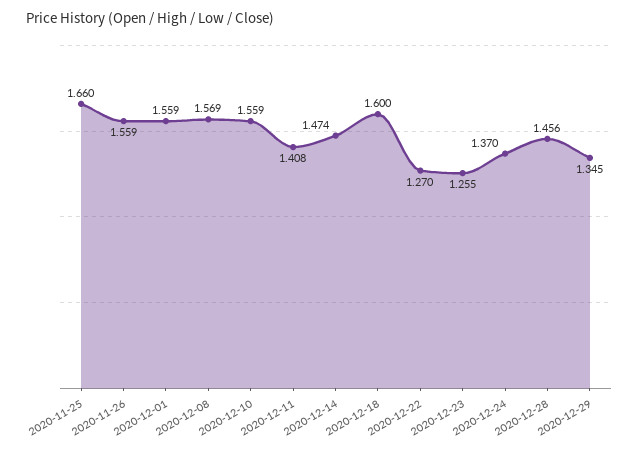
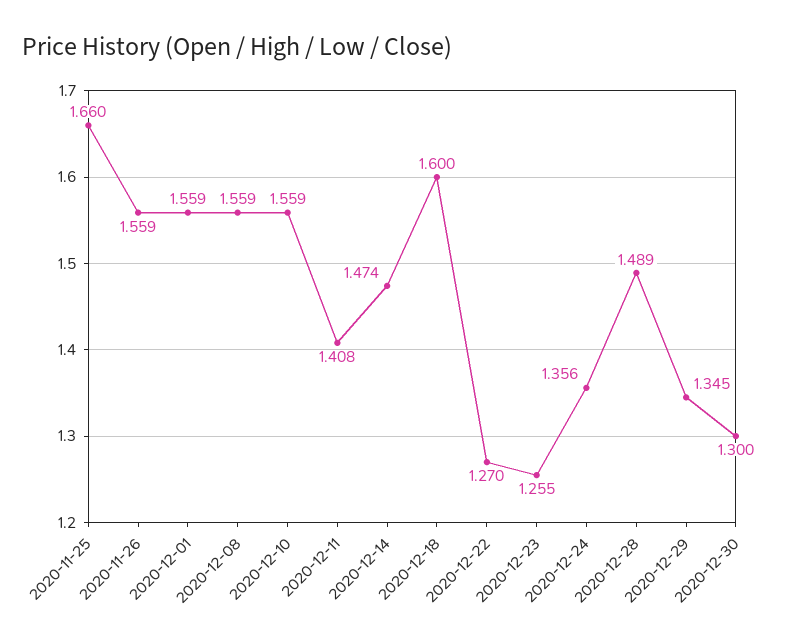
2020-12-08: 1.569 -> 1.559
2020-12-24: 1.37 -> 1.356
2020-12-28: 1.456 -> 1.489
2020-12-30: none -> 1.3

